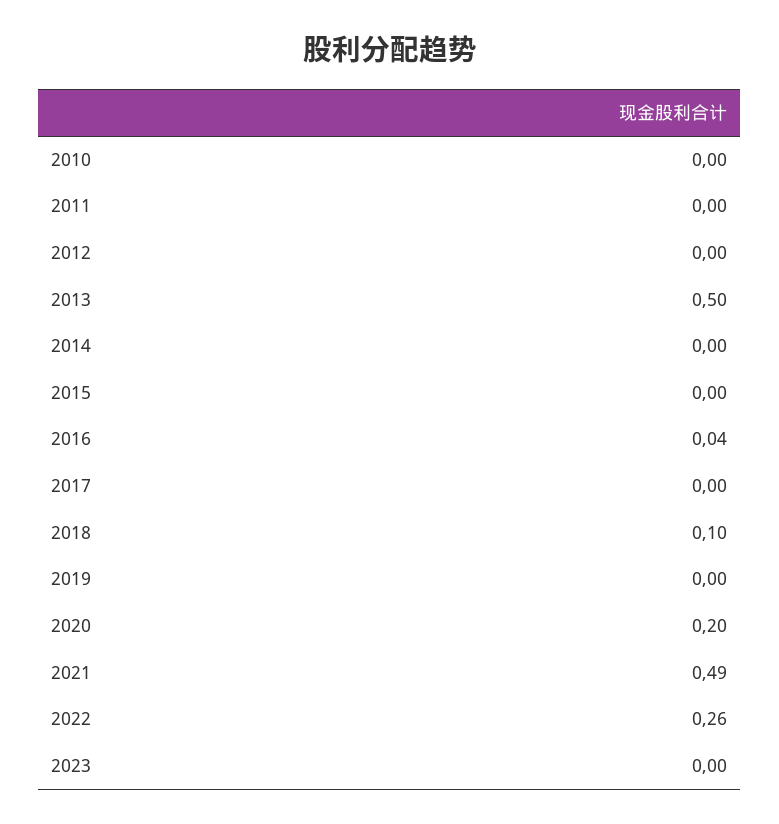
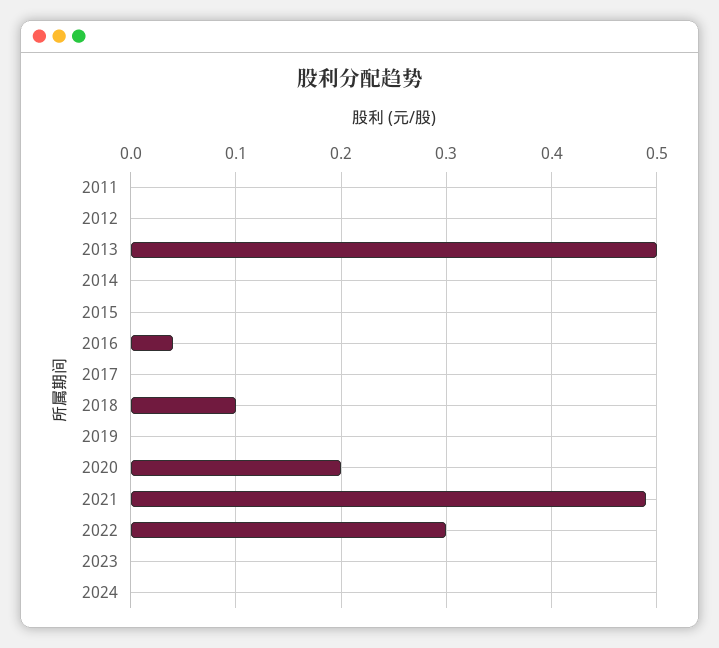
2010: 0 -> none
2022: 0.26 -> 0.3
2024: none -> 0

